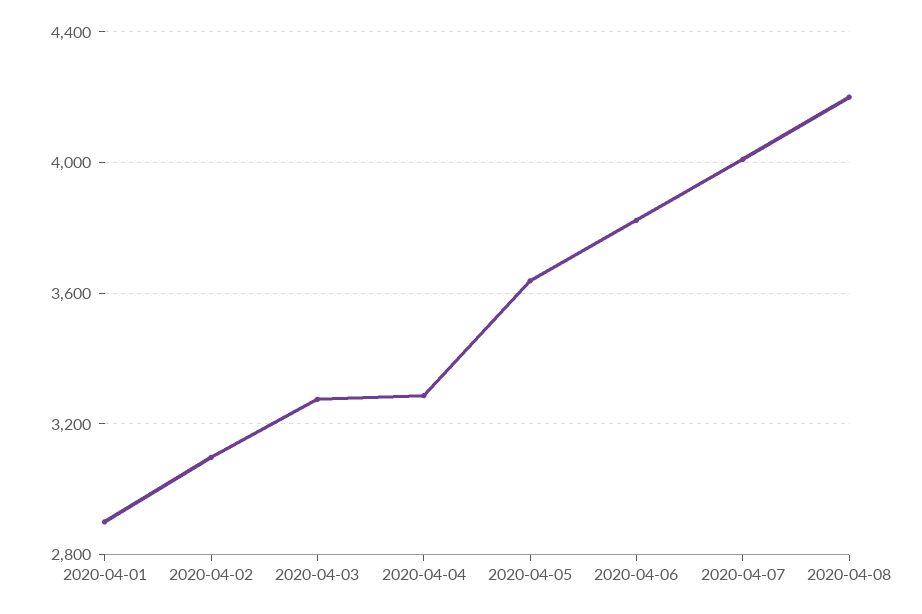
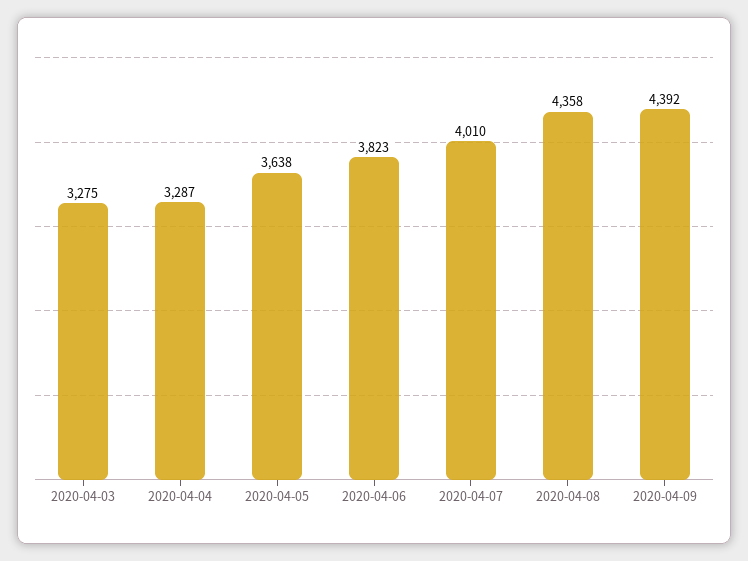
2020-04-01: 2900 -> none
2020-04-02: 3100 -> none
2020-04-08: 4200 -> 4358
2020-04-09: none -> 4392

